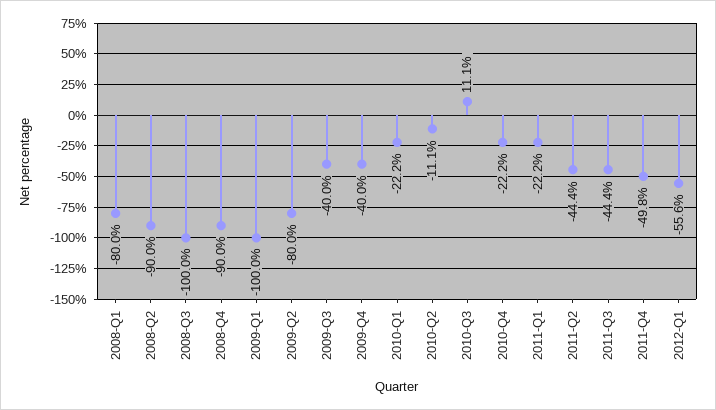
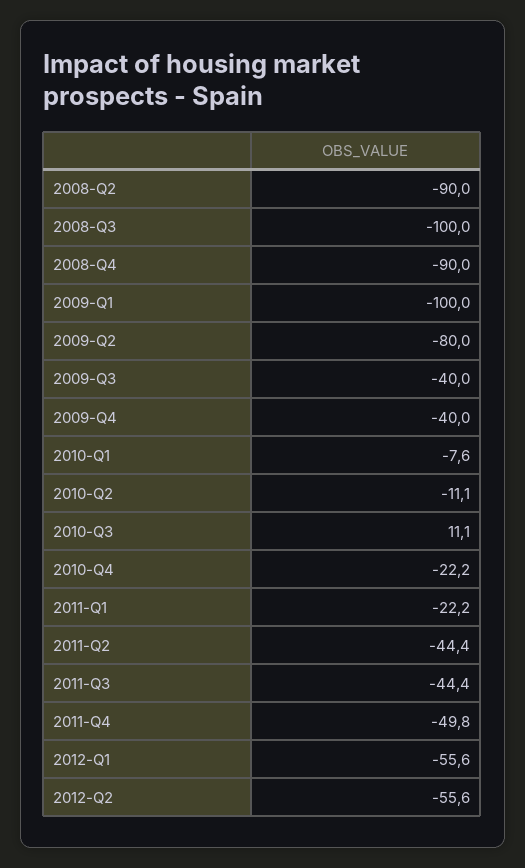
2008-Q1: -80 -> none
2010-Q1: -22.2 -> -7.6
2012-Q2: none -> -55.6

